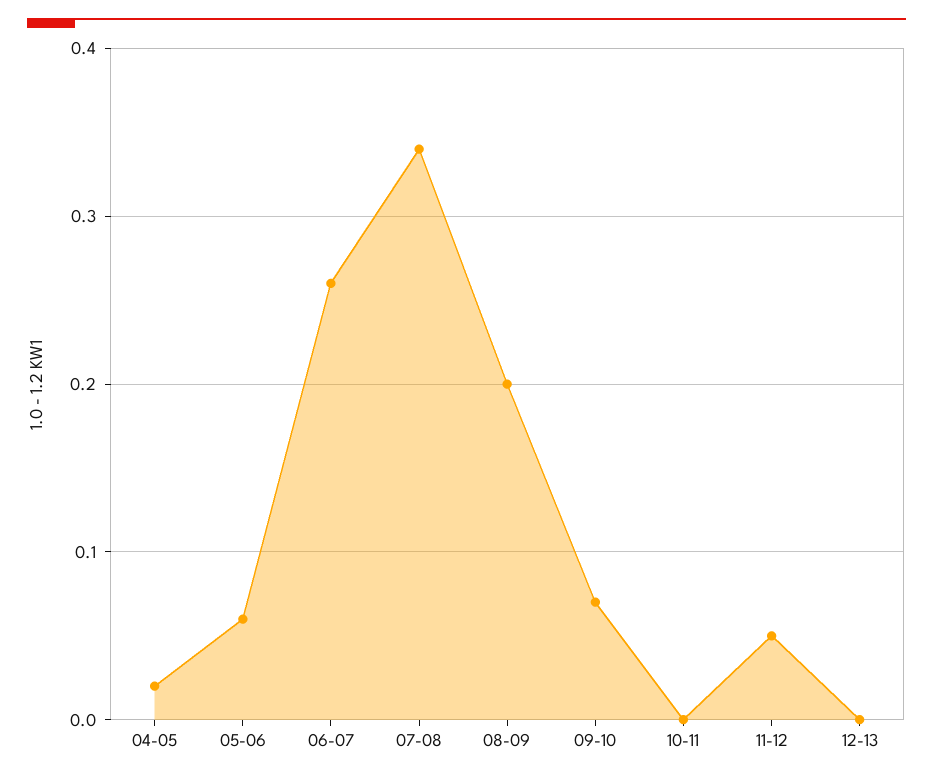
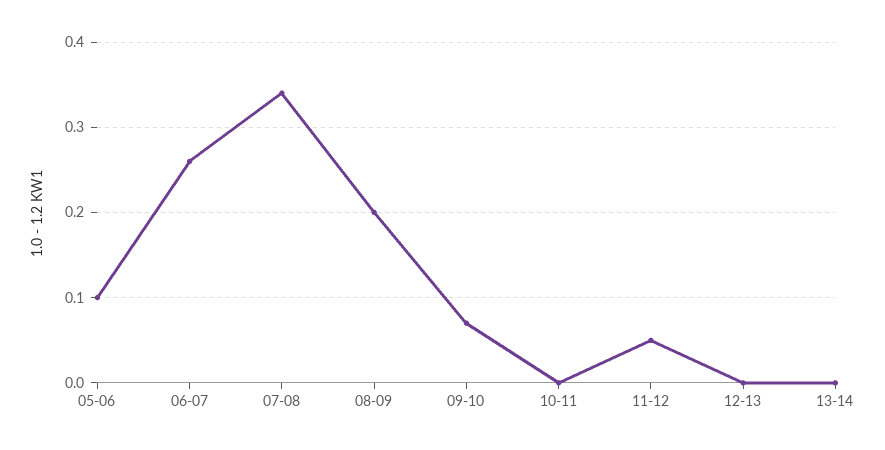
04-05: 0.02 -> none
05-06: 0.06 -> 0.1
13-14: none -> 0

